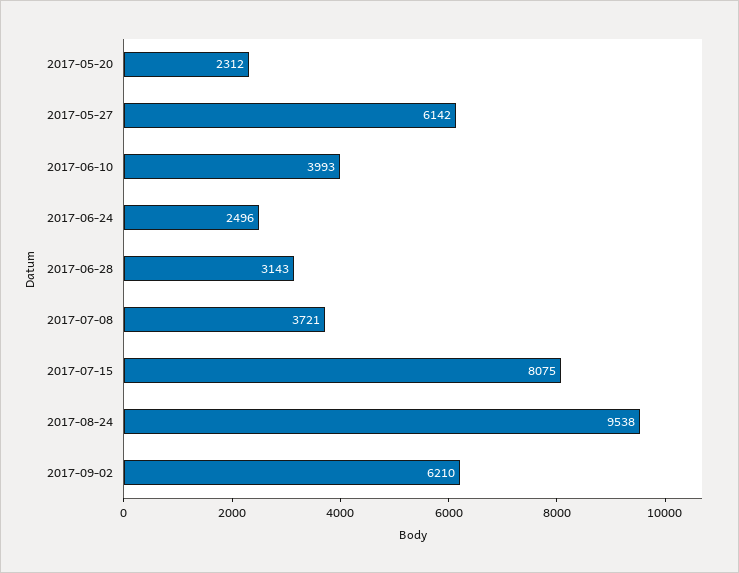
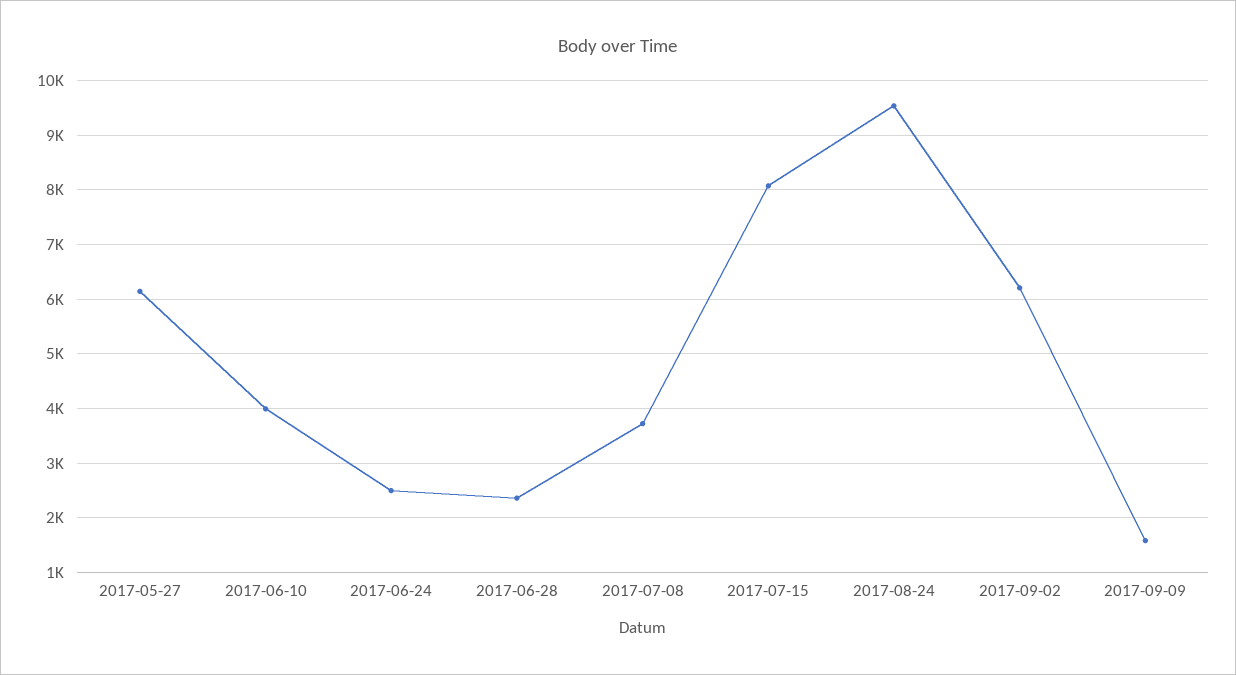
2017-05-20: 2312 -> none
2017-06-28: 3143 -> 2400
2017-09-09: none -> 1600

